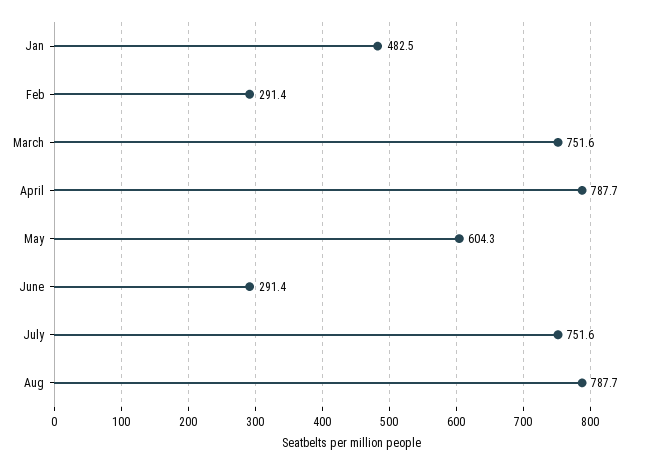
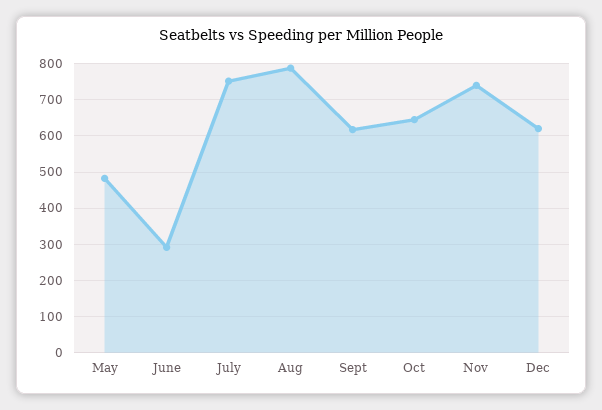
Jan: 482.5 -> none
Feb: 291.4 -> none
March: 751.6 -> none
April: 787.7 -> none
May: 604.3 -> 480
Sept: none -> 620
Oct: none -> 640
Nov: none -> 740
Dec: none -> 620

